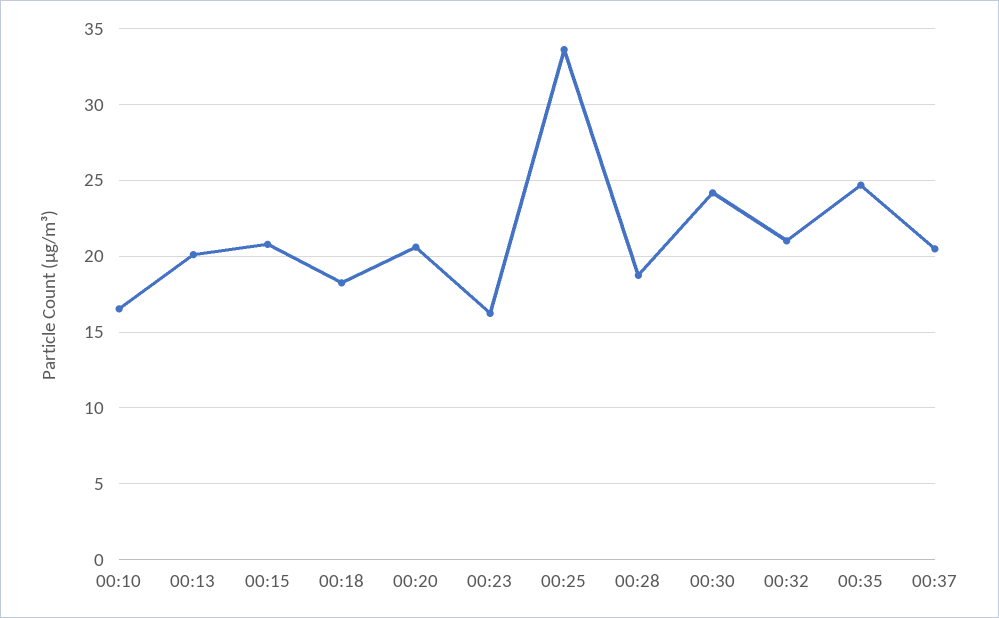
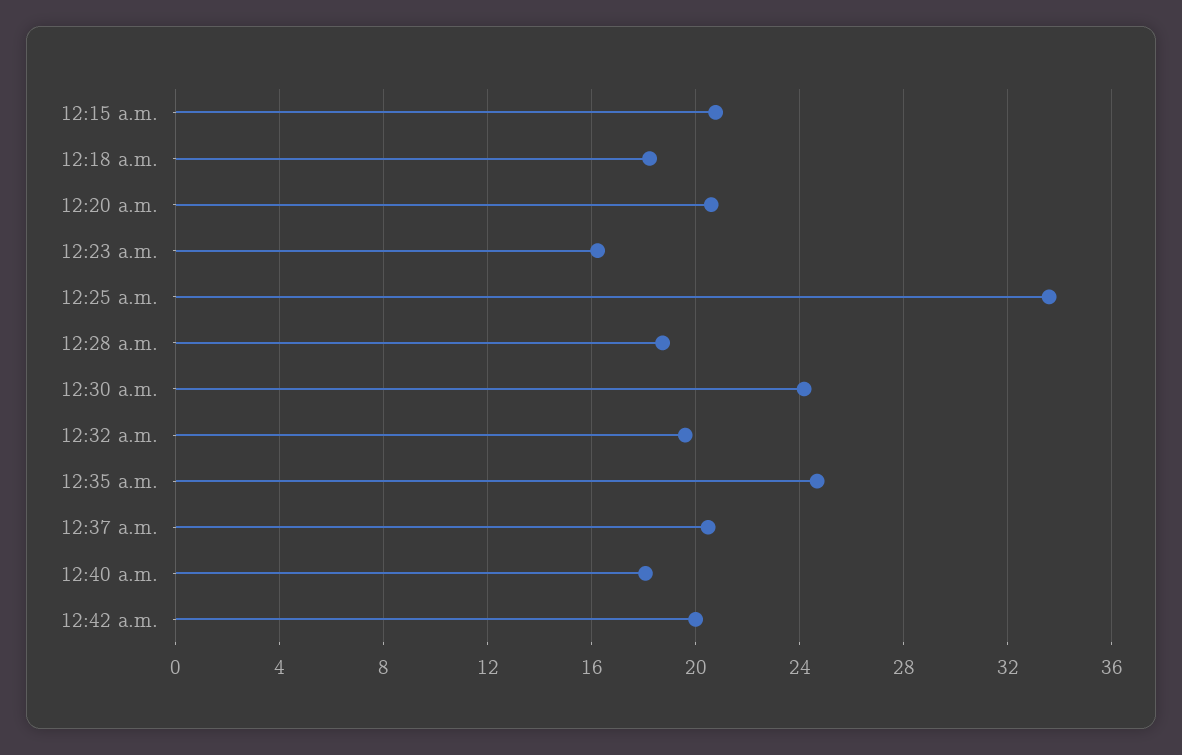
00:10: 16.5 -> none
00:13: 20 -> none
00:32: 21 -> 19.5
12:40 a.m.: none -> 18
12:42 a.m.: none -> 20

